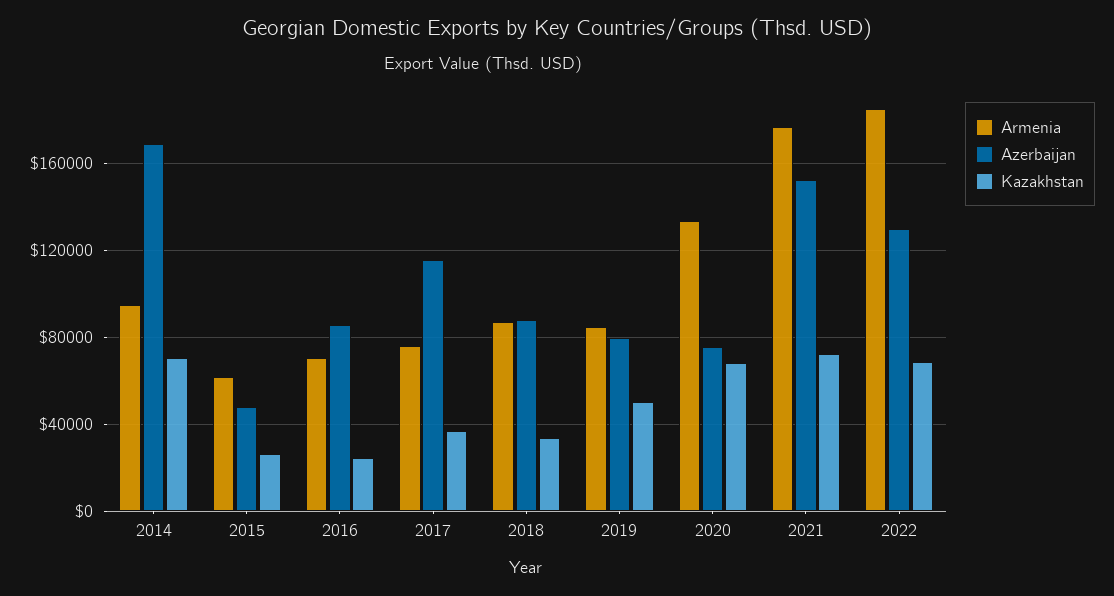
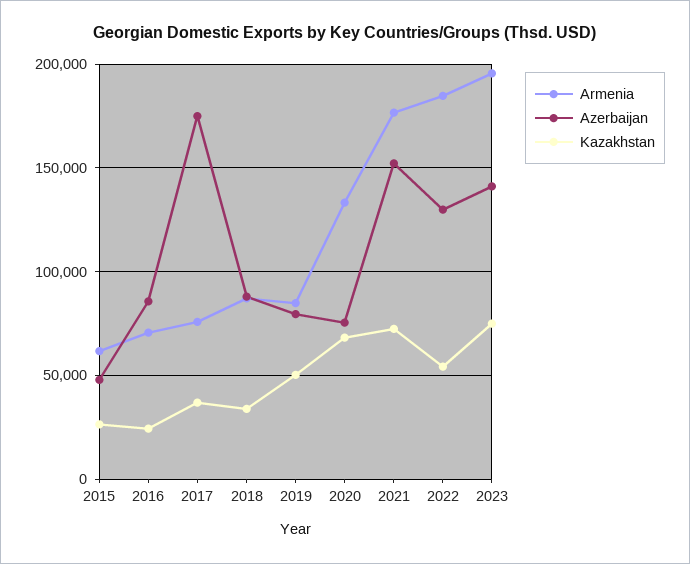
Armenia, 2014: 95000 -> none
Azerbaijan, 2014: 170000 -> none
Kazakhstan, 2014: 70000 -> none
Azerbaijan, 2017: 115000 -> 175000
Kazakhstan, 2022: 70000 -> 55000
Armenia, 2023: none -> 195000
Azerbaijan, 2023: none -> 140000
Kazakhstan, 2023: none -> 75000

